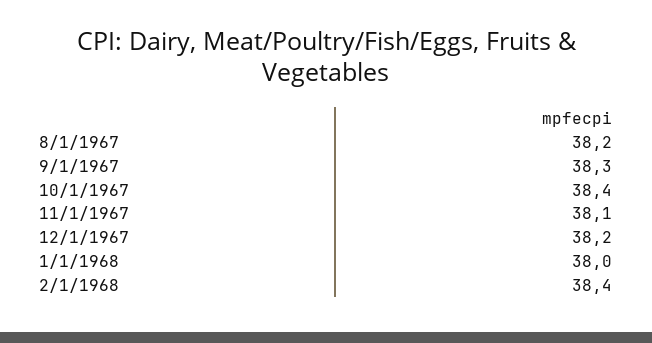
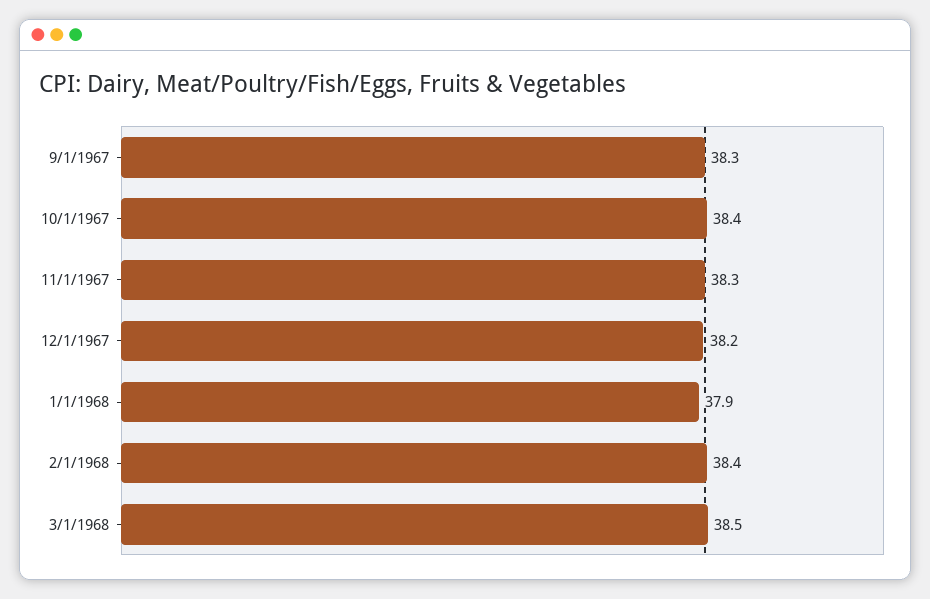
8/1/1967: 38.2 -> none
11/1/1967: 38.1 -> 38.3
1/1/1968: 38 -> 37.9
3/1/1968: none -> 38.5

